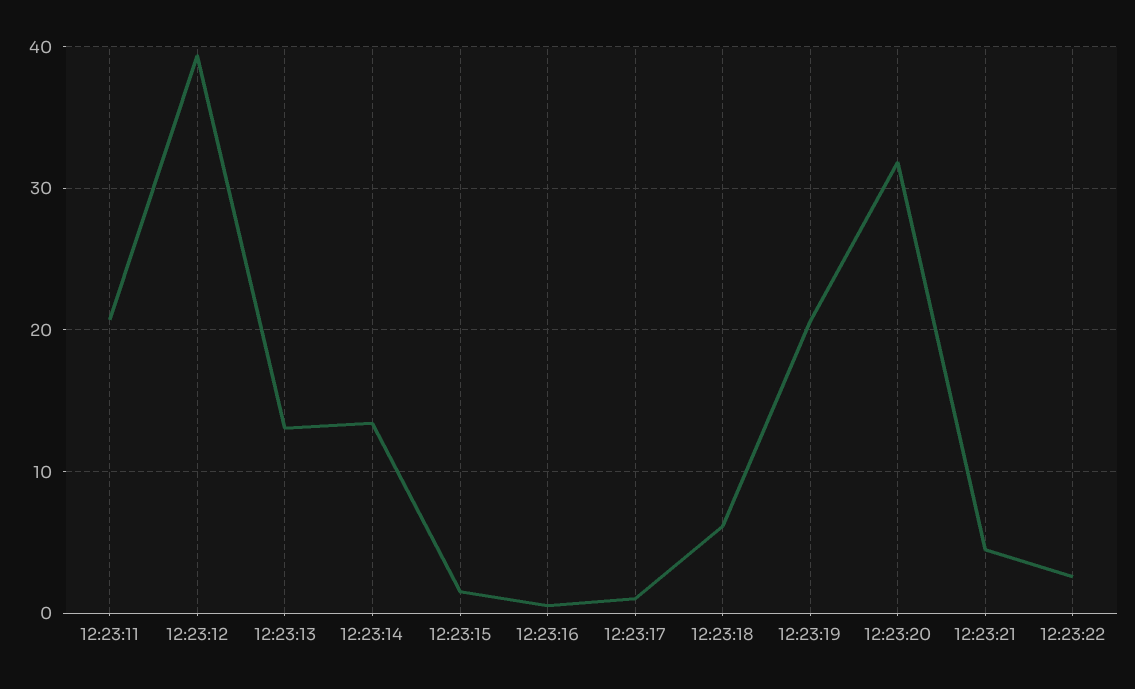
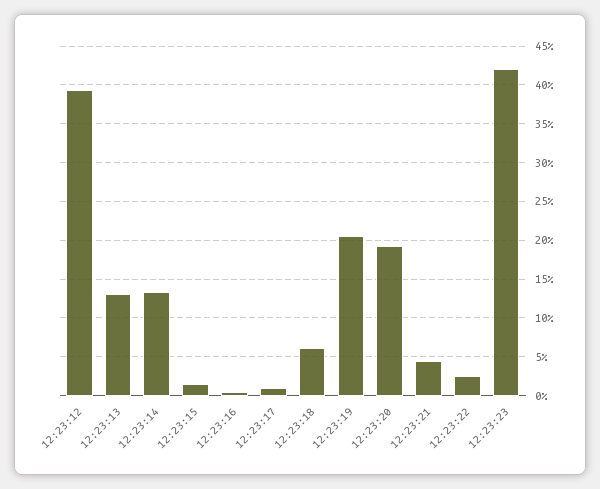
12:23:11: 21 -> none
12:23:20: 32 -> 19
12:23:23: none -> 42

